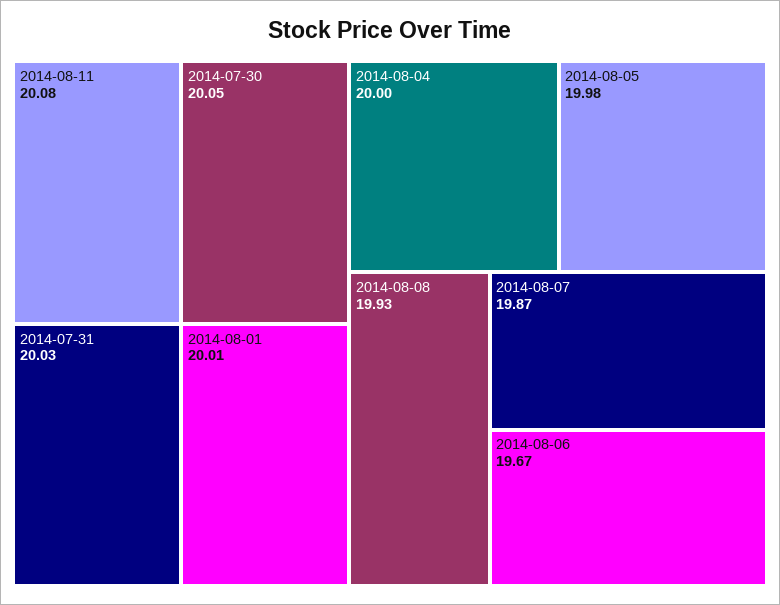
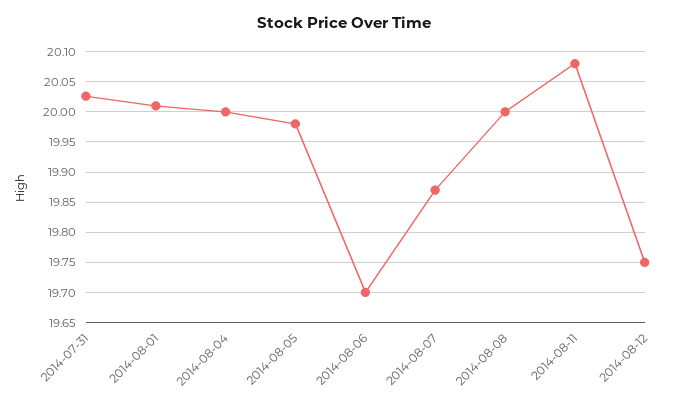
2014-07-30: 20.05 -> none
2014-08-08: 19.93 -> 20
2014-08-06: 19.67 -> 19.7
2014-08-12: none -> 19.75

